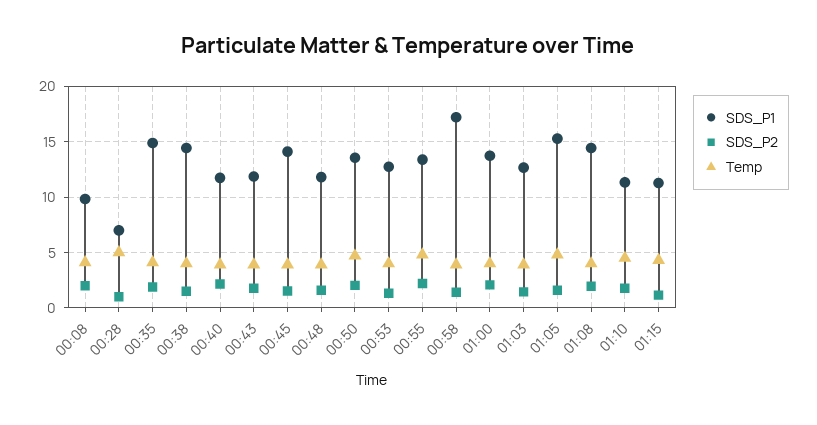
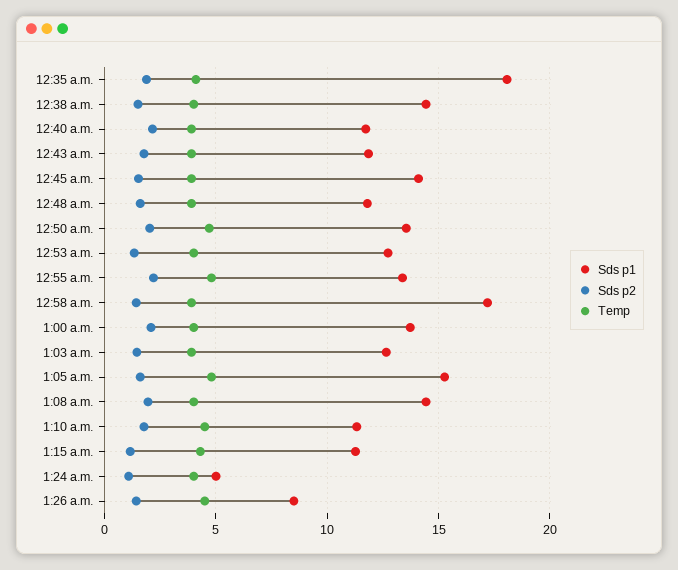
SDS_P1, 00:08: 10 -> none
SDS_P2, 00:08: 2 -> none
Temp, 00:08: 4 -> none
SDS_P1, 00:28: 7 -> none
SDS_P2, 00:28: 1 -> none
Temp, 00:28: 5 -> none
SDS_P1, 00:35: 15 -> 18
SDS_P1, 1:24 a.m.: none -> 5
SDS_P2, 1:24 a.m.: none -> 1
Temp, 1:24 a.m.: none -> 4
SDS_P1, 1:26 a.m.: none -> 8.5
SDS_P2, 1:26 a.m.: none -> 1.5
Temp, 1:26 a.m.: none -> 4.5

